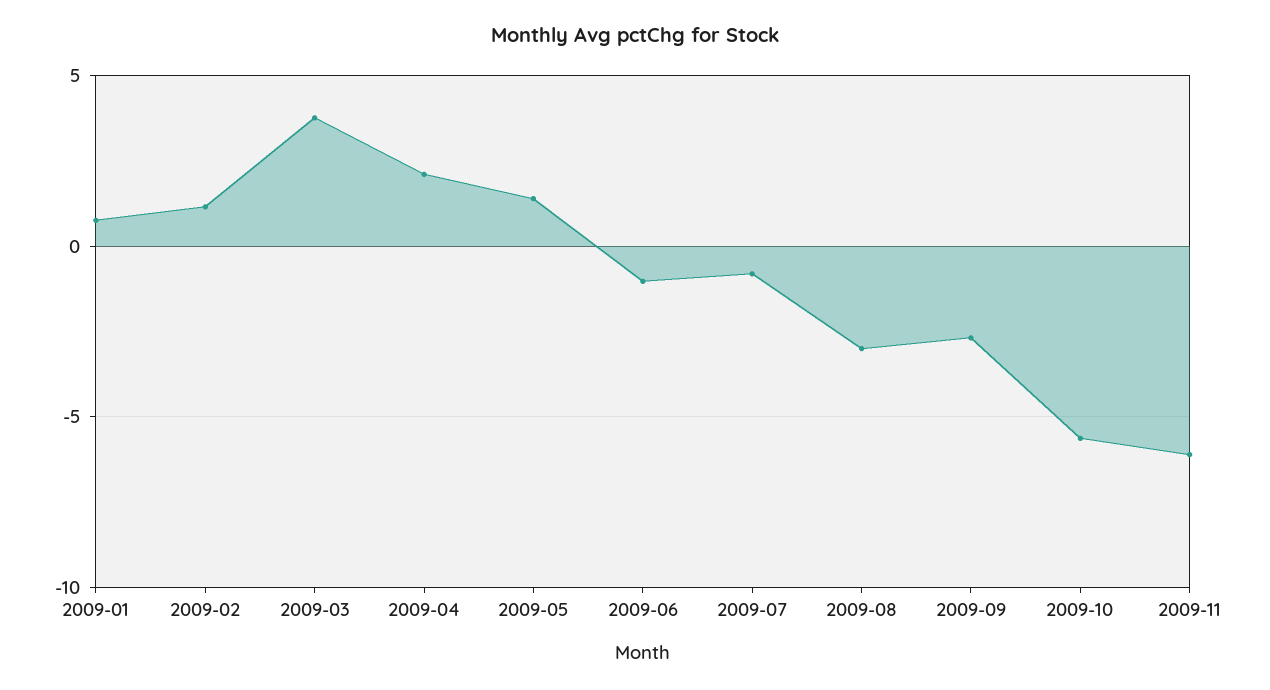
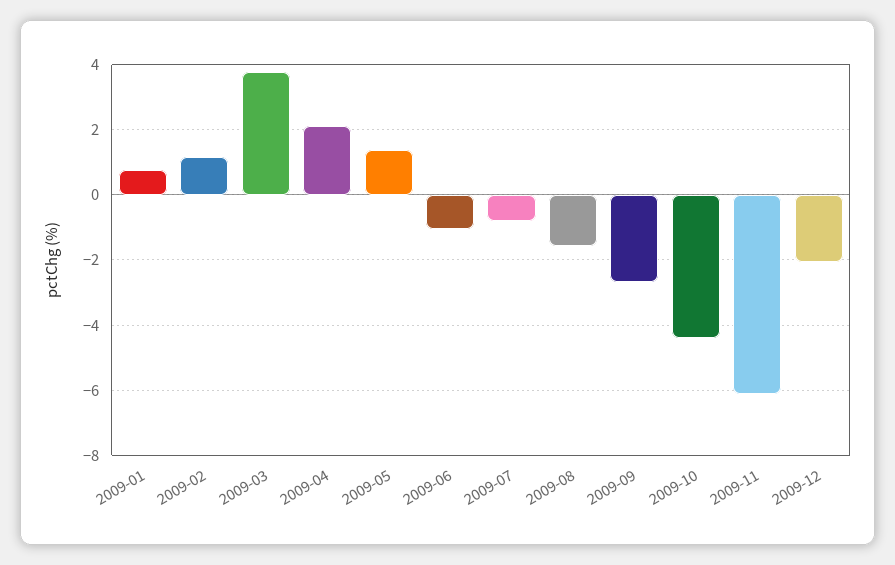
2009-08: -3 -> -1.6
2009-10: -5.5 -> -4.4
2009-12: none -> -2

